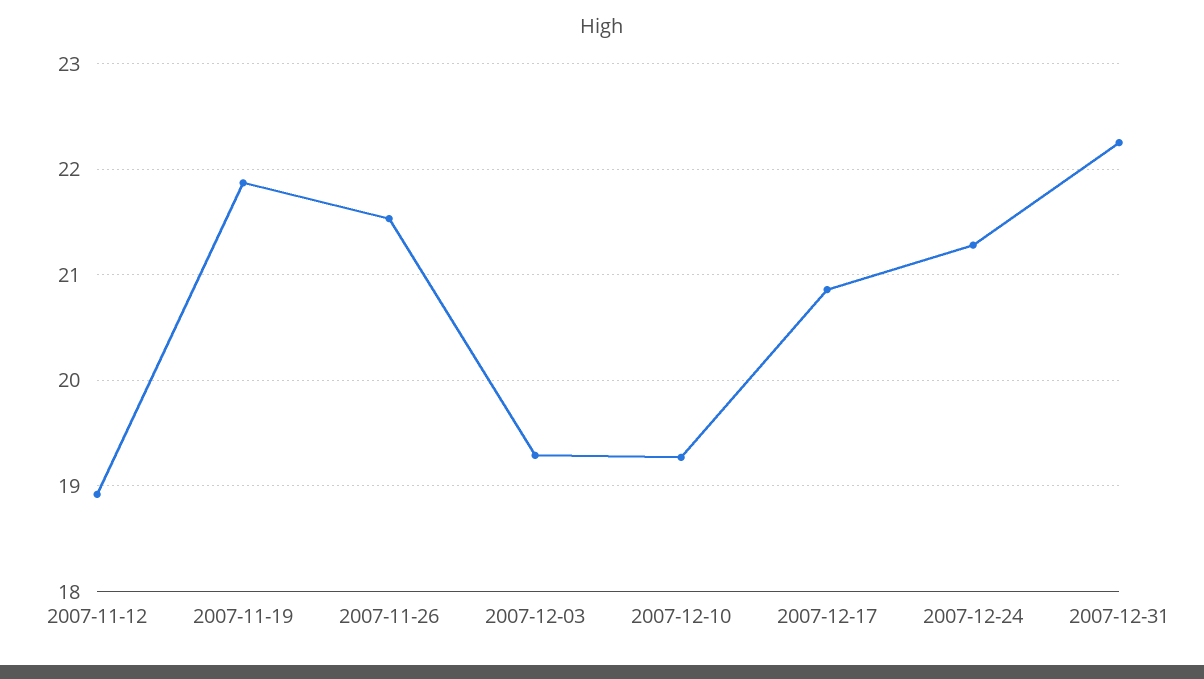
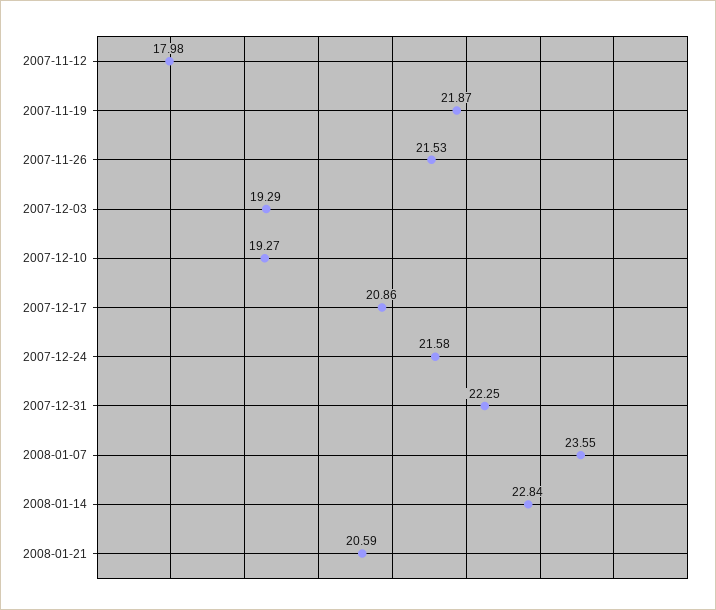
2007-11-12: 18.9 -> 17.98
2007-12-24: 21.3 -> 21.58
2008-01-07: none -> 23.55
2008-01-14: none -> 22.84
2008-01-21: none -> 20.59

